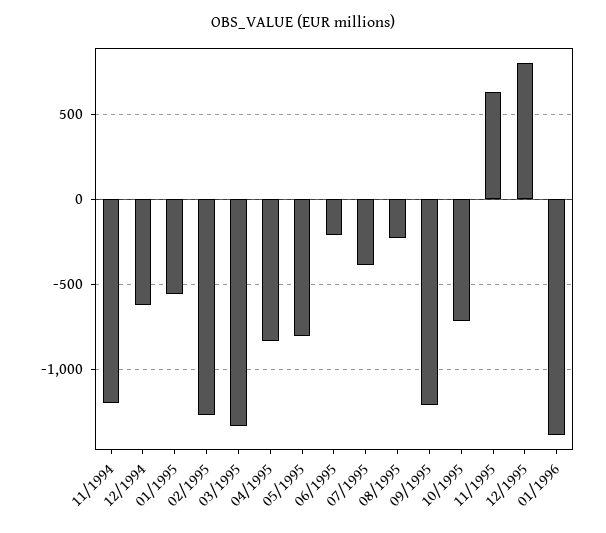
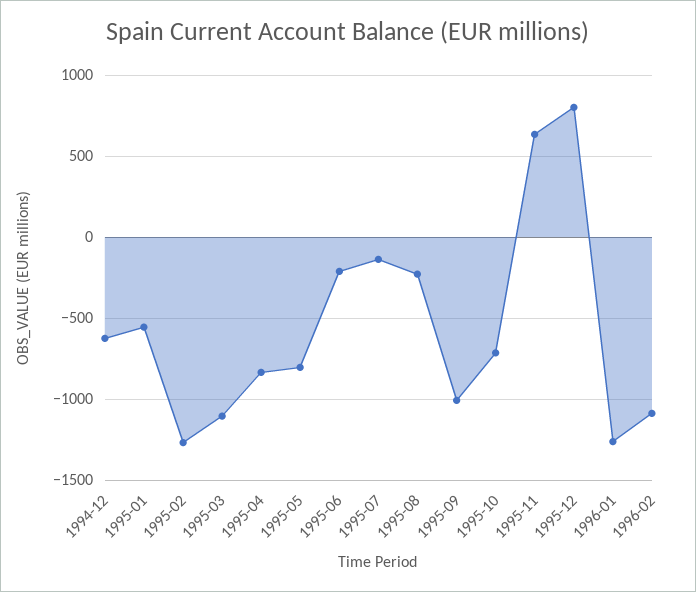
11/1994: -1200 -> none
03/1995: -1350 -> -1100
07/1995: -400 -> -150
09/1995: -1200 -> -1000
01/1996: -1400 -> -1250
1996-02: none -> -1100

